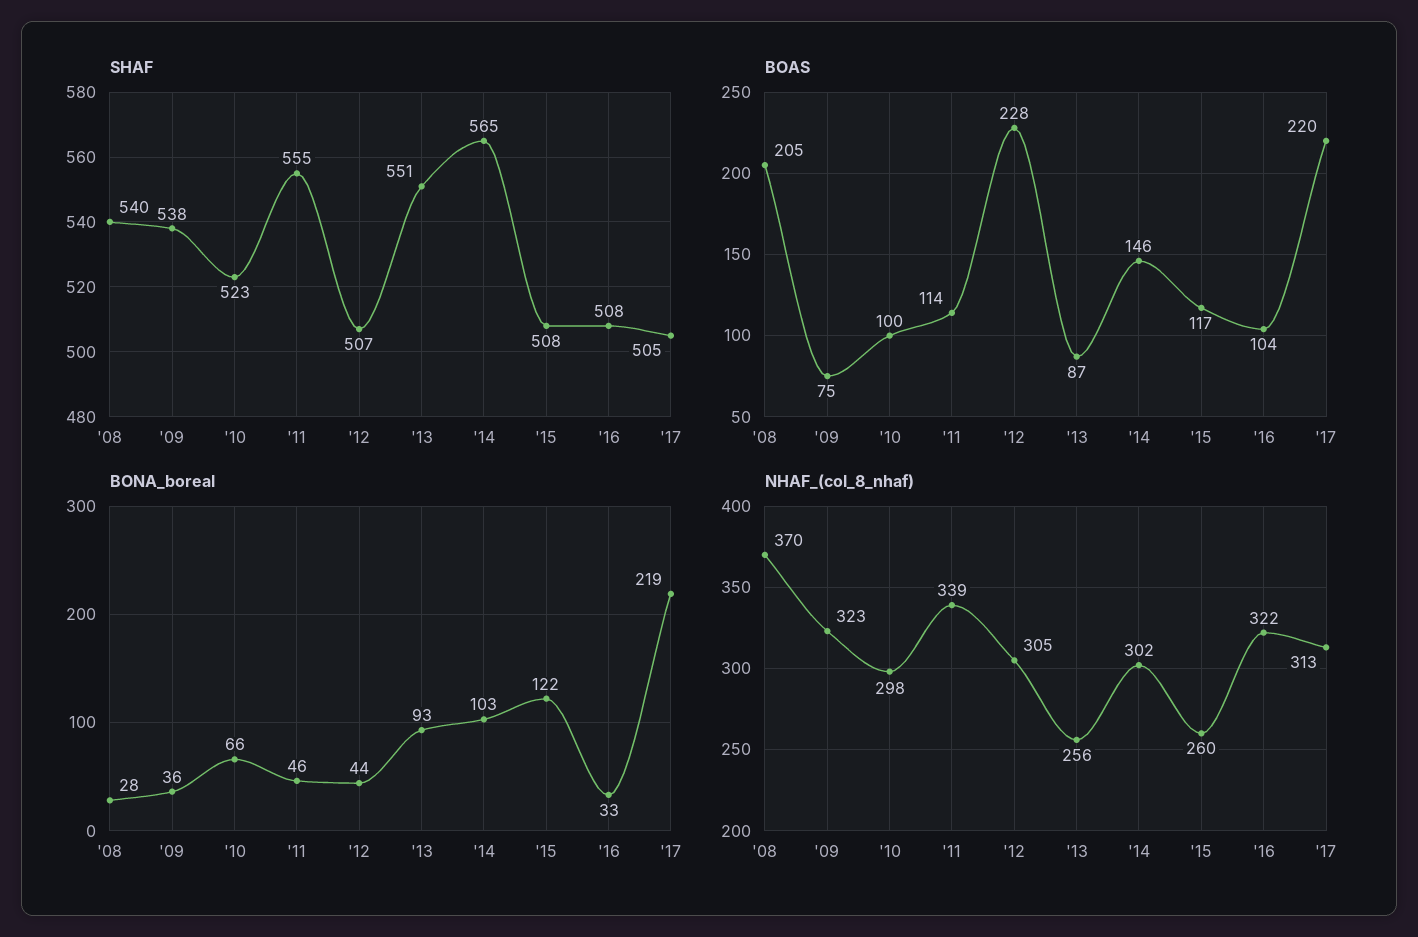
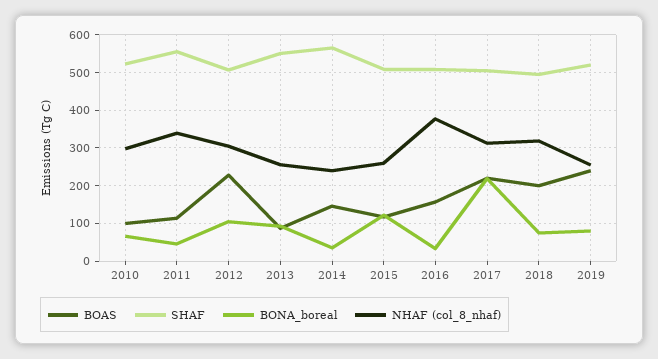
SHAF, '08: 540 -> none
SHAF, '09: 538 -> none
BOAS, '08: 205 -> none
BOAS, '09: 75 -> none
BOAS, '16: 104 -> 160
BONA_boreal, '08: 28 -> none
BONA_boreal, '09: 36 -> none
BONA_boreal, '12: 44 -> 100
BONA_boreal, '14: 103 -> 40
NHAF_(col_8_nhaf), '08: 370 -> none
NHAF_(col_8_nhaf), '09: 323 -> none
NHAF_(col_8_nhaf), '14: 302 -> 240
NHAF_(col_8_nhaf), '16: 322 -> 380
BOAS, 2018: none -> 200
SHAF, 2018: none -> 500
BONA_boreal, 2018: none -> 80
NHAF_(col_8_nhaf), 2018: none -> 320
BOAS, 2019: none -> 240
SHAF, 2019: none -> 520
BONA_boreal, 2019: none -> 80
NHAF_(col_8_nhaf), 2019: none -> 260

